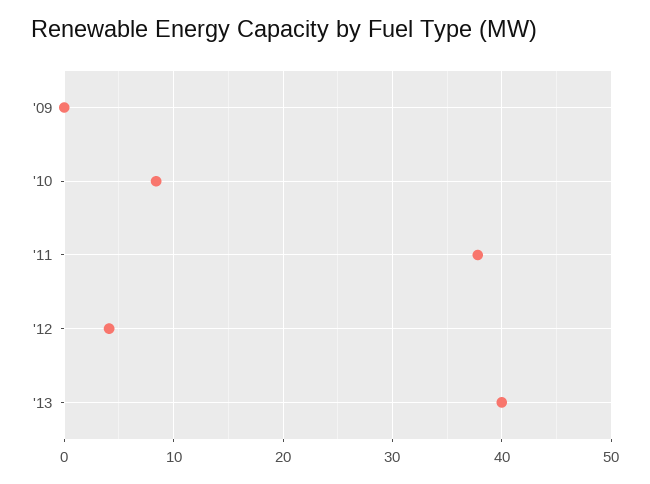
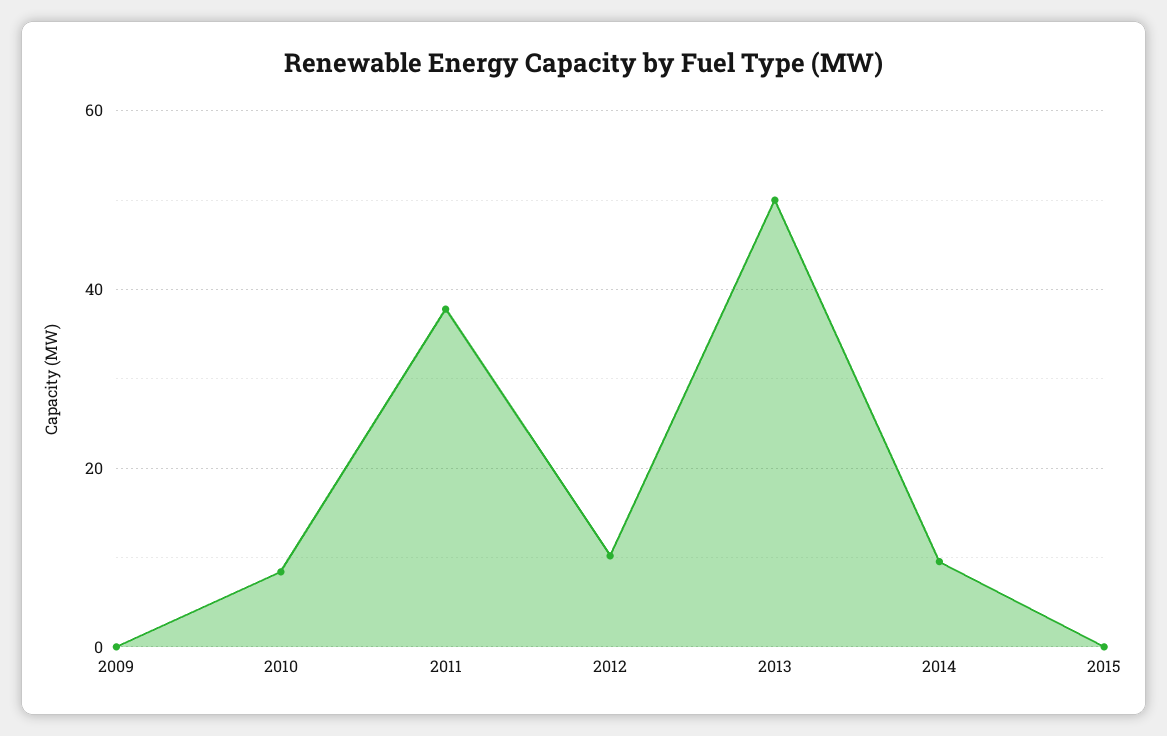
'12: 4 -> 10
'13: 40 -> 50
2014: none -> 10
2015: none -> 0

